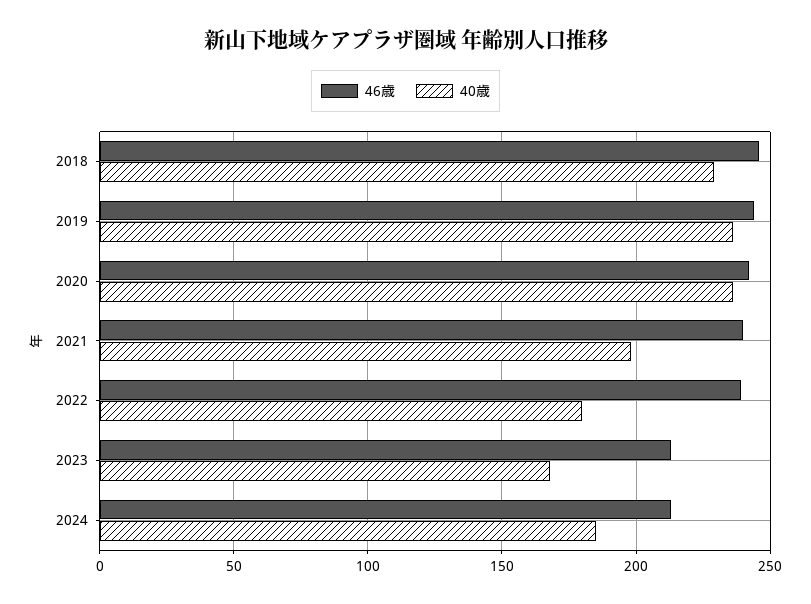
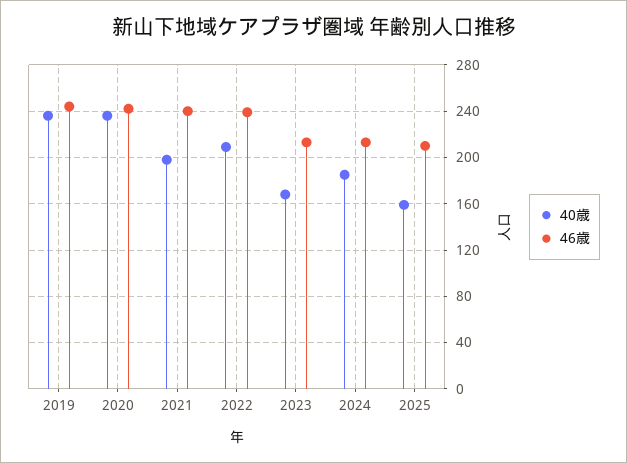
46歳, 2018: 245 -> none
40歳, 2018: 230 -> none
40歳, 2022: 180 -> 210
40歳, 2025: none -> 160
46歳, 2025: none -> 210

